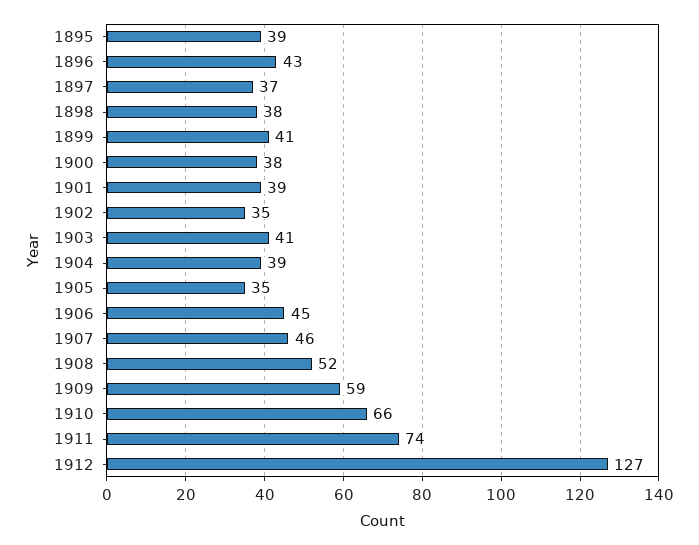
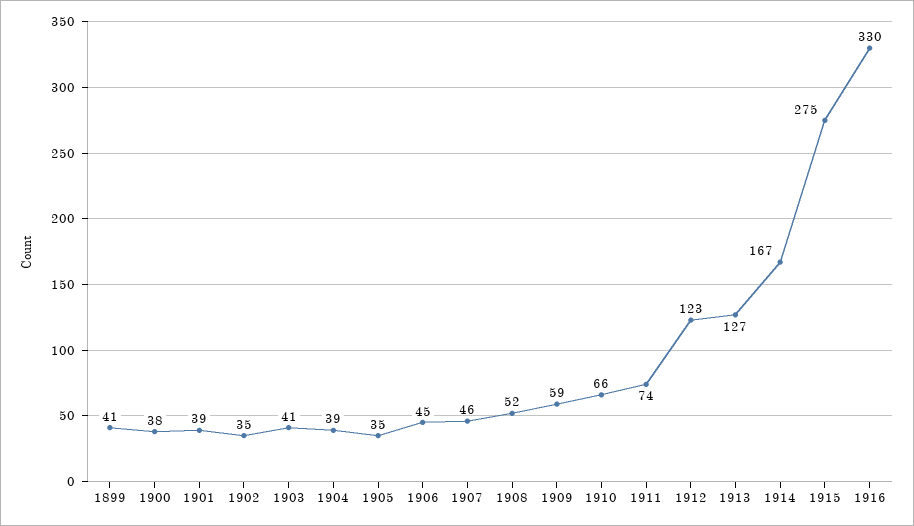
1895: 39 -> none
1896: 43 -> none
1897: 37 -> none
1898: 38 -> none
1912: 127 -> 123
1913: none -> 127
1914: none -> 167
1915: none -> 275
1916: none -> 330

